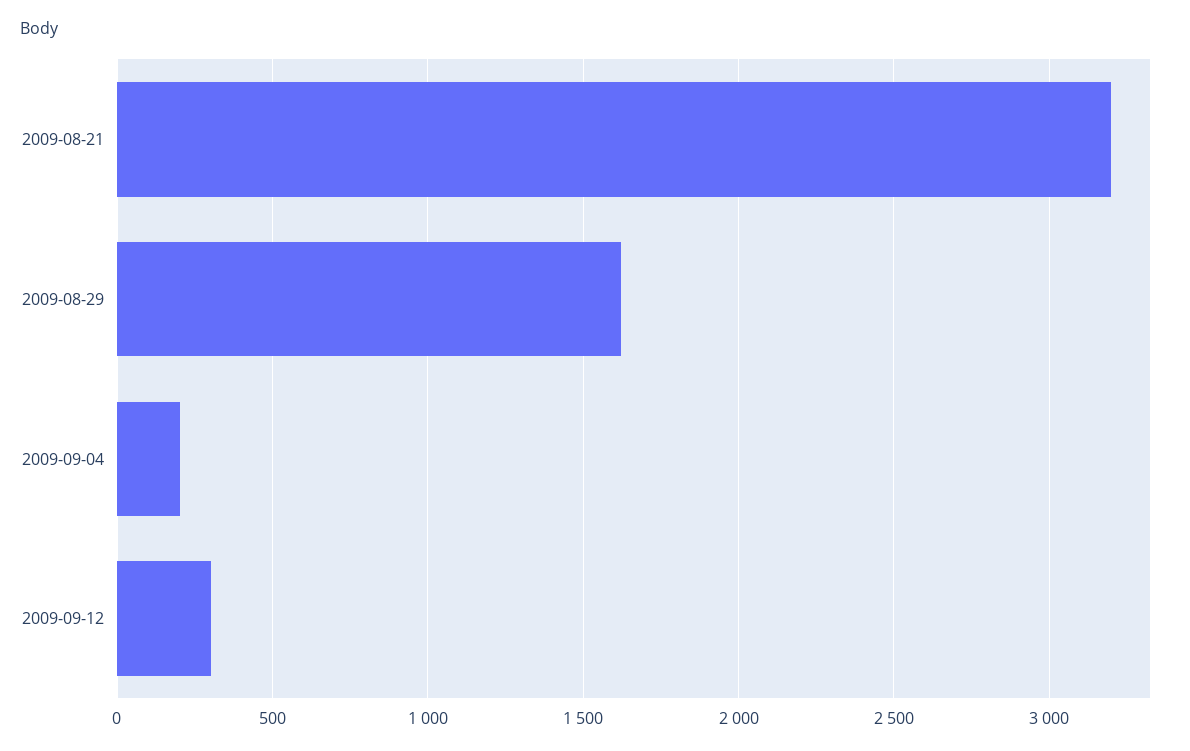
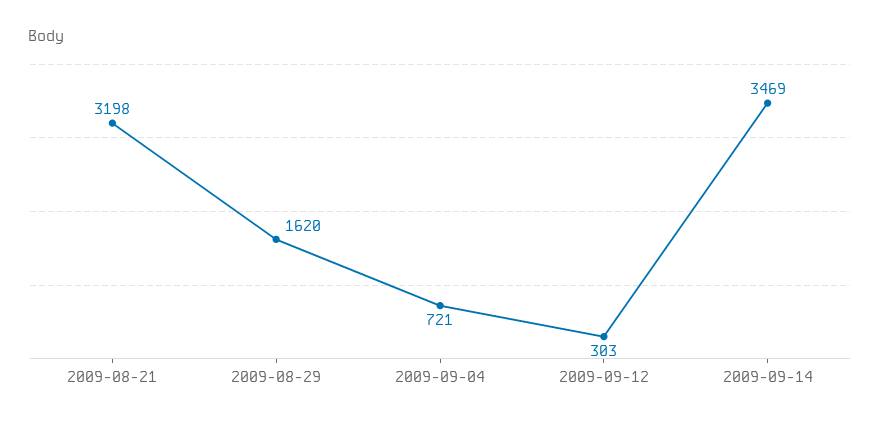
2009-09-04: 200 -> 721
2009-09-14: none -> 3469

